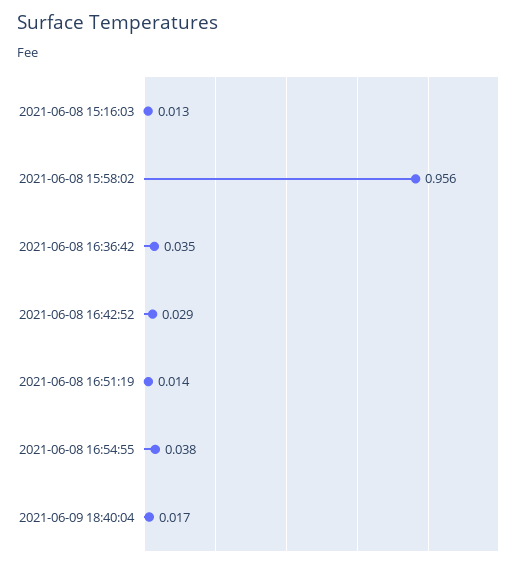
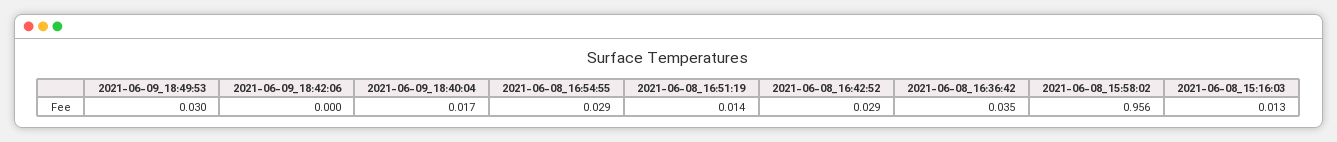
2021-06-08 16:54:55: 0.038 -> 0.029
2021-06-09_18:49:53: none -> 0.03
2021-06-09_18:42:06: none -> 0

